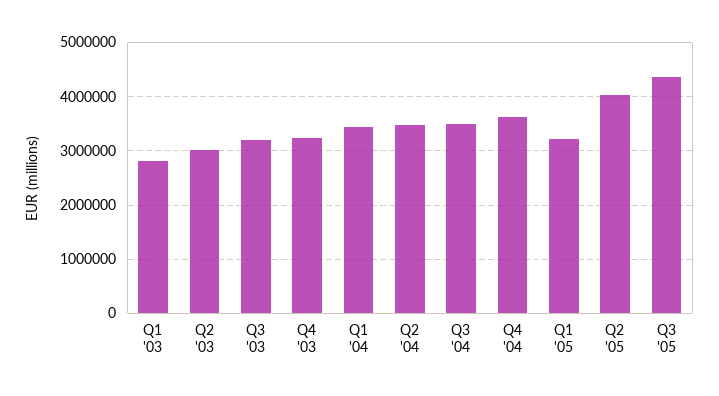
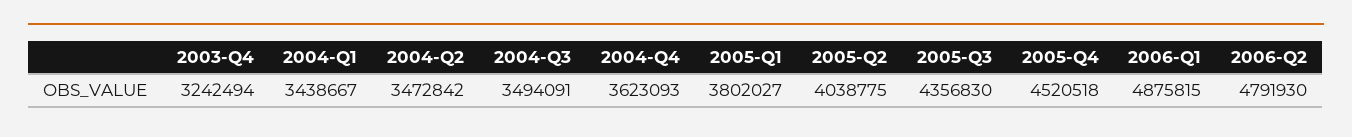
Q1 '03: 2800000 -> none
Q2 '03: 3000000 -> none
Q3 '03: 3200000 -> none
Q1 '05: 3200000 -> 3802027
2005-Q4: none -> 4520518
2006-Q1: none -> 4875815
2006-Q2: none -> 4791930

